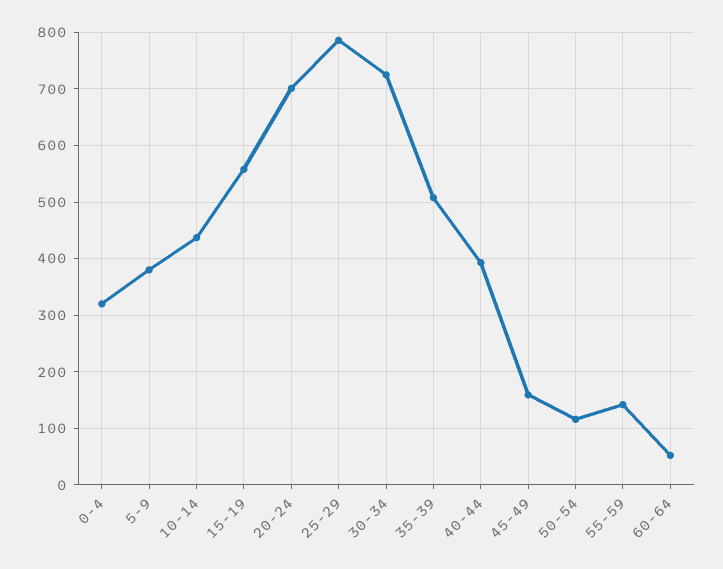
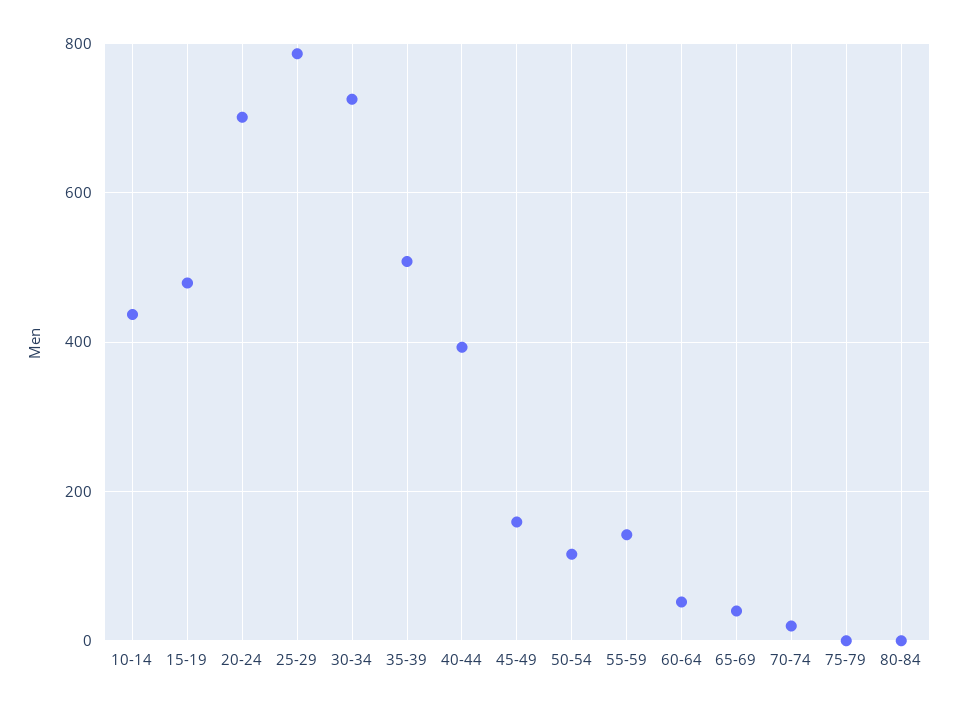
0-4: 320 -> none
5-9: 380 -> none
15-19: 560 -> 480
65-69: none -> 40
70-74: none -> 20
75-79: none -> 0
80-84: none -> 0

